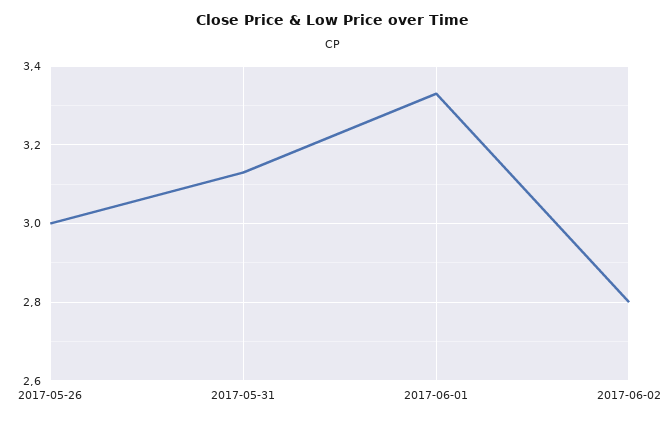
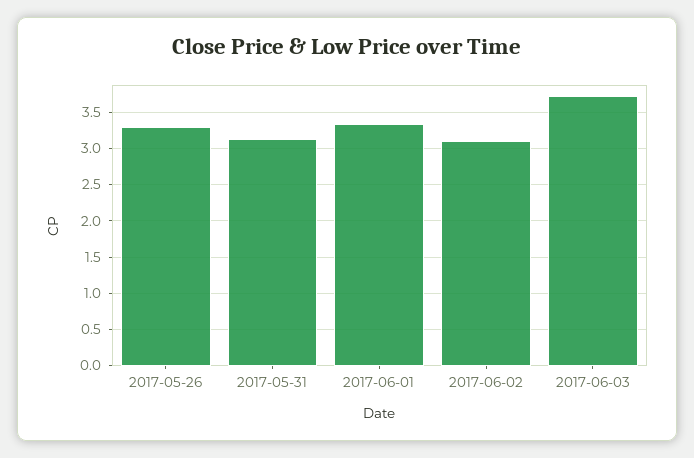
2017-05-26: 3 -> 3.3
2017-06-02: 2.8 -> 3.1
2017-06-03: none -> 3.7

